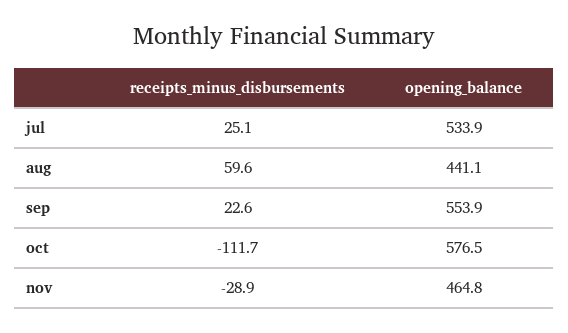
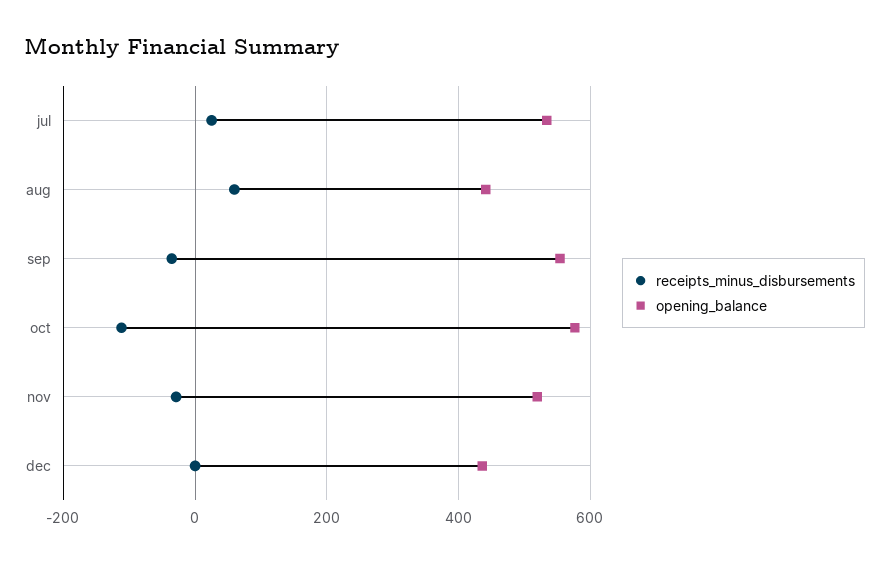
receipts_minus_disbursements, sep: 22.6 -> -40
opening_balance, nov: 464.8 -> 520
receipts_minus_disbursements, dec: none -> 0
opening_balance, dec: none -> 440

